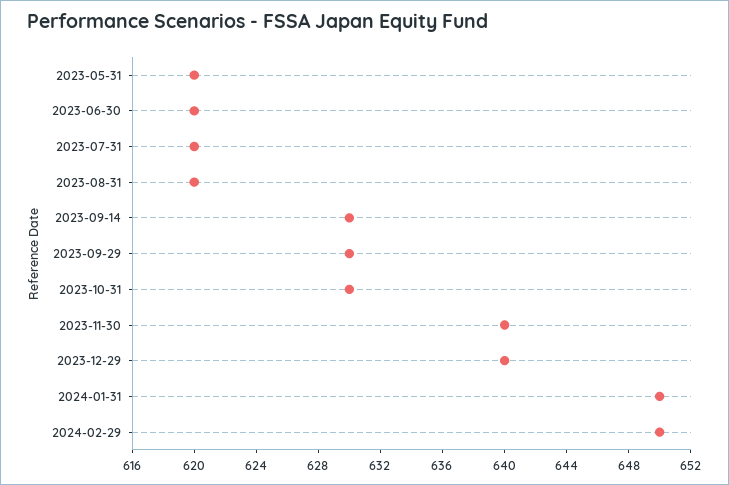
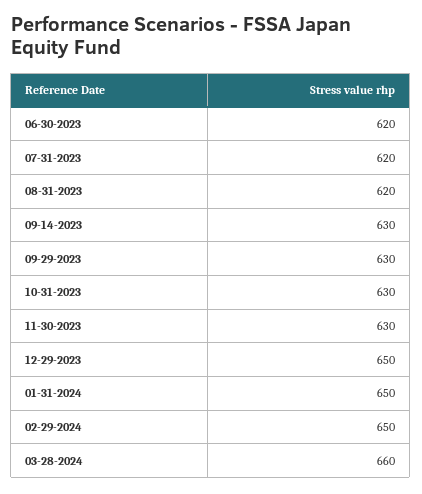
2023-05-31: 620 -> none
2023-11-30: 640 -> 630
2023-12-29: 640 -> 650
03-28-2024: none -> 660

